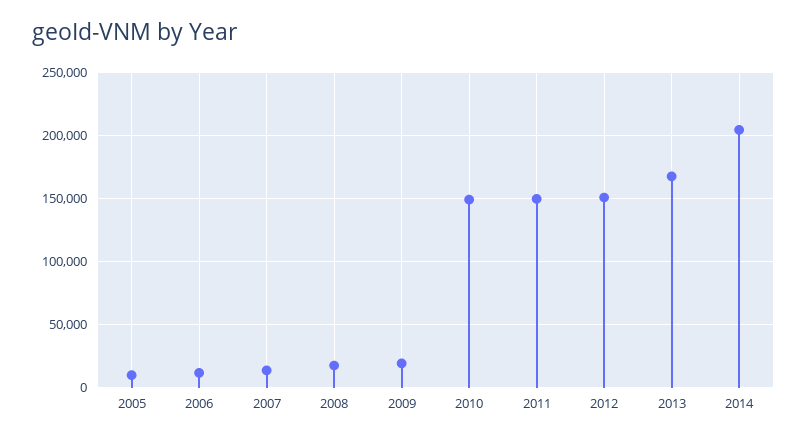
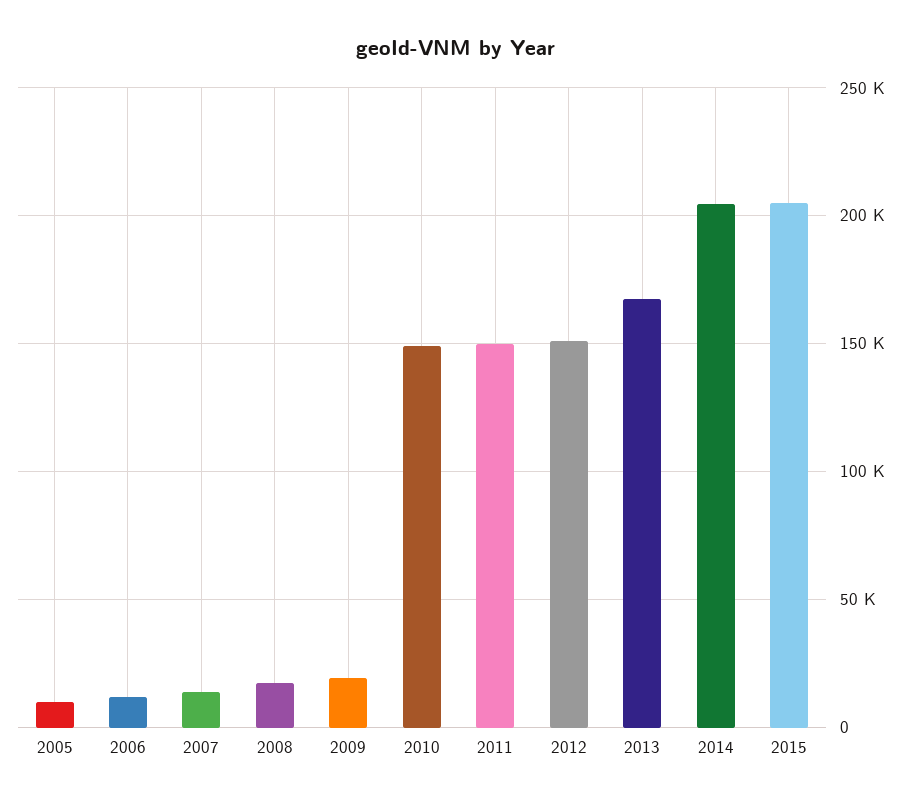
2015: none -> 205000

